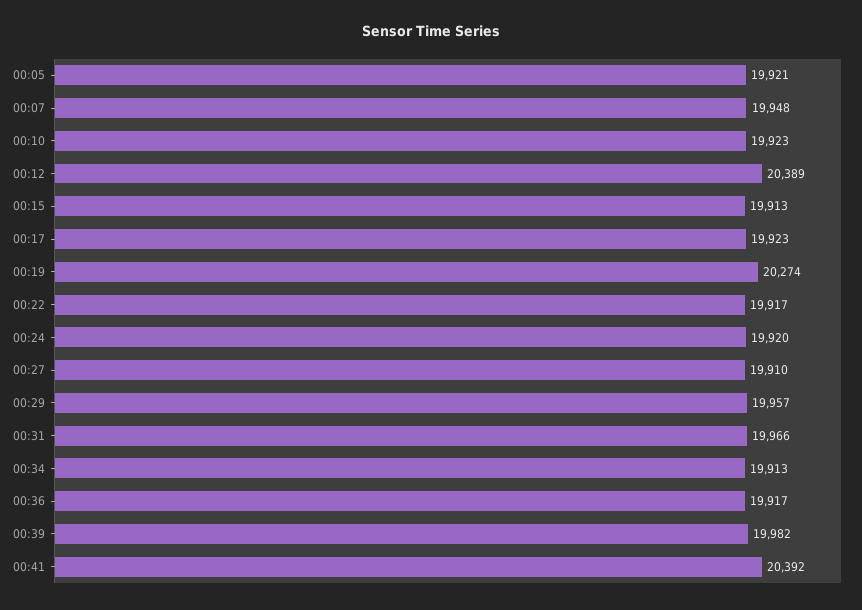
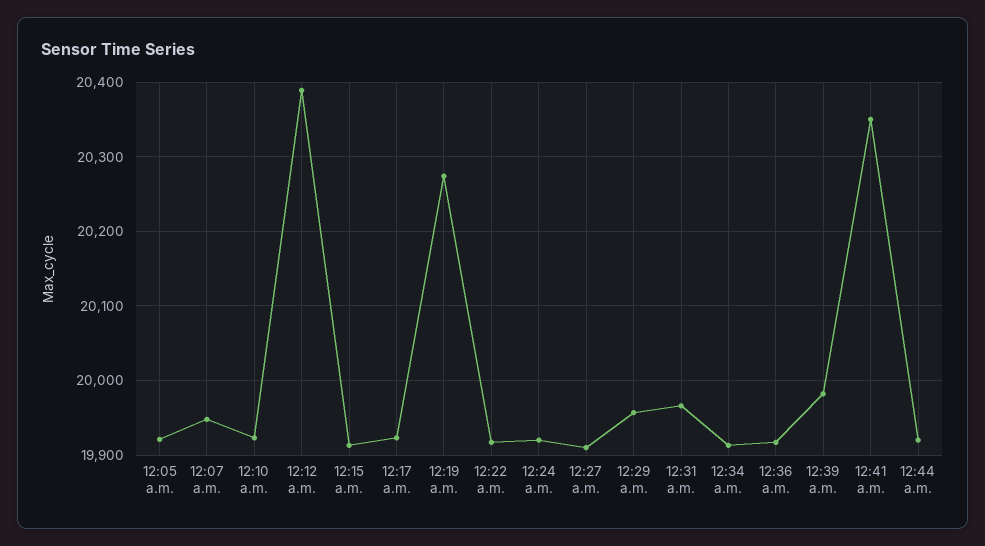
00:41: 20392 -> 20350
12:44 a.m.: none -> 19920

